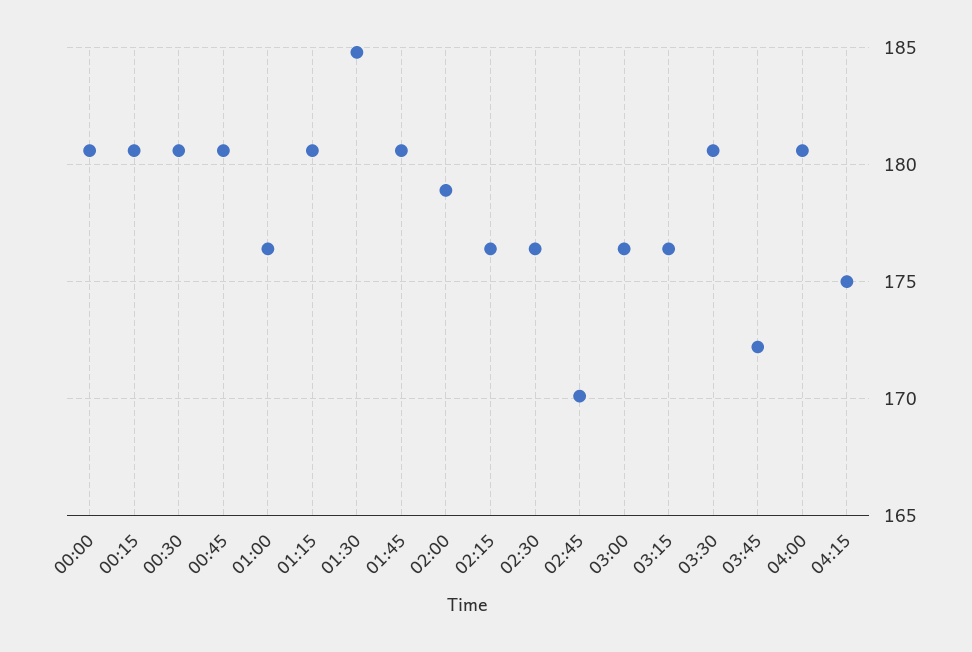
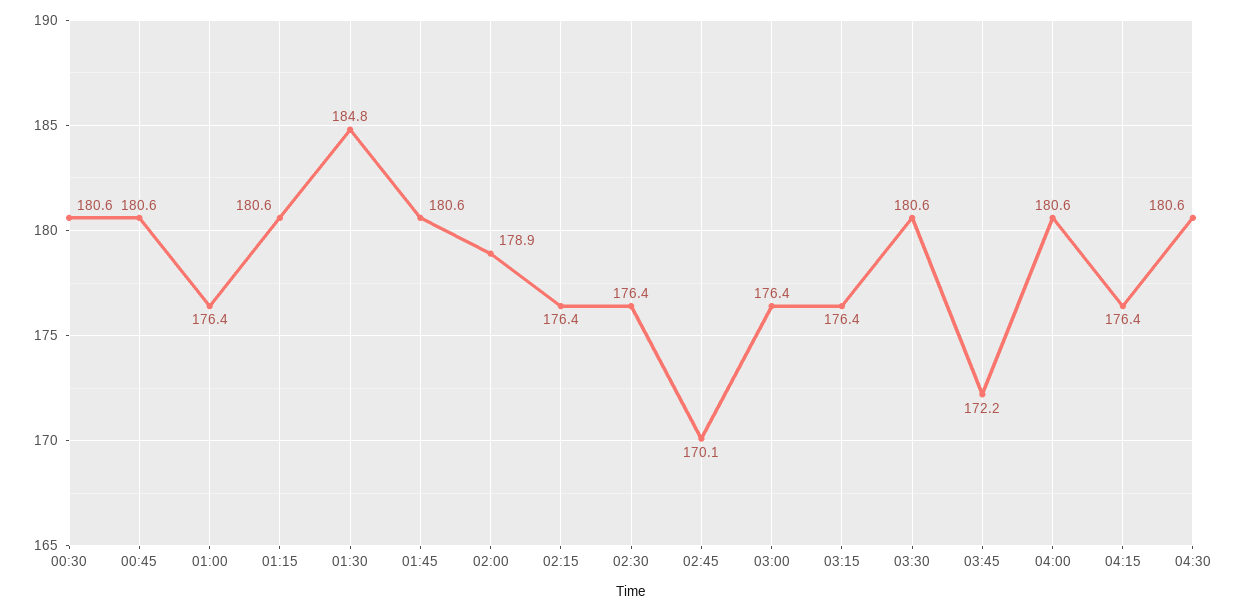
00:00: 180.5 -> none
00:15: 180.5 -> none
04:15: 175 -> 176.4
04:30: none -> 180.6

